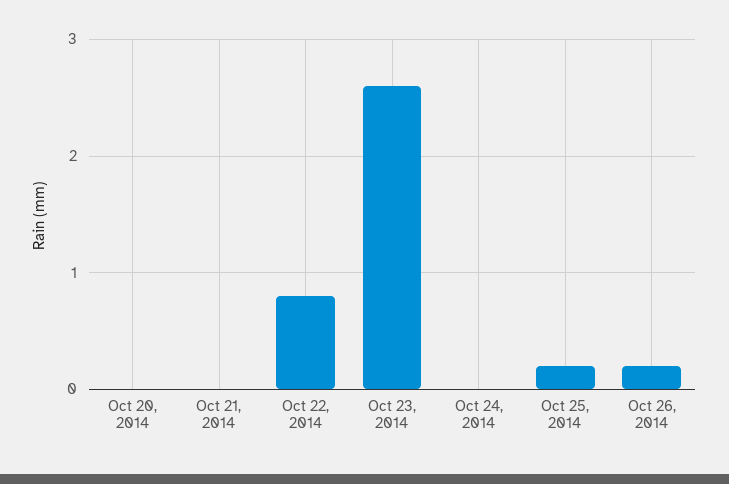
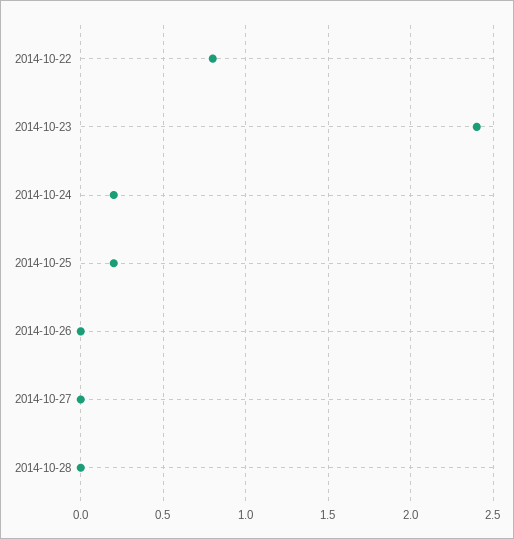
Oct 20, 2014: 0 -> none
Oct 21, 2014: 0 -> none
Oct 23, 2014: 2.6 -> 2.4
Oct 24, 2014: 0 -> 0.2
Oct 26, 2014: 0.2 -> 0
2014-10-27: none -> 0
2014-10-28: none -> 0

